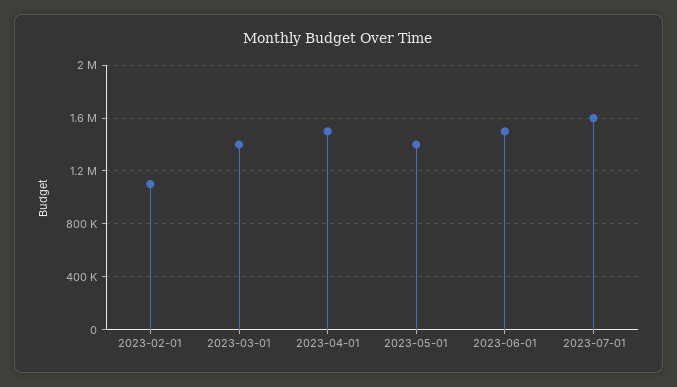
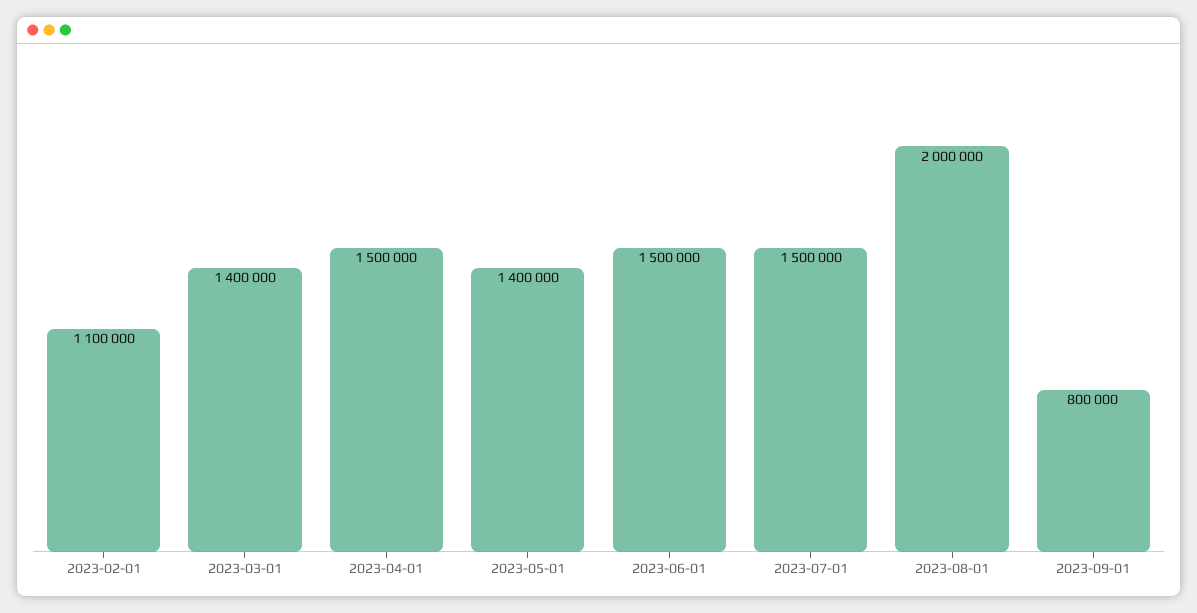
2023-07-01: 1600000 -> 1500000
2023-08-01: none -> 2000000
2023-09-01: none -> 800000

